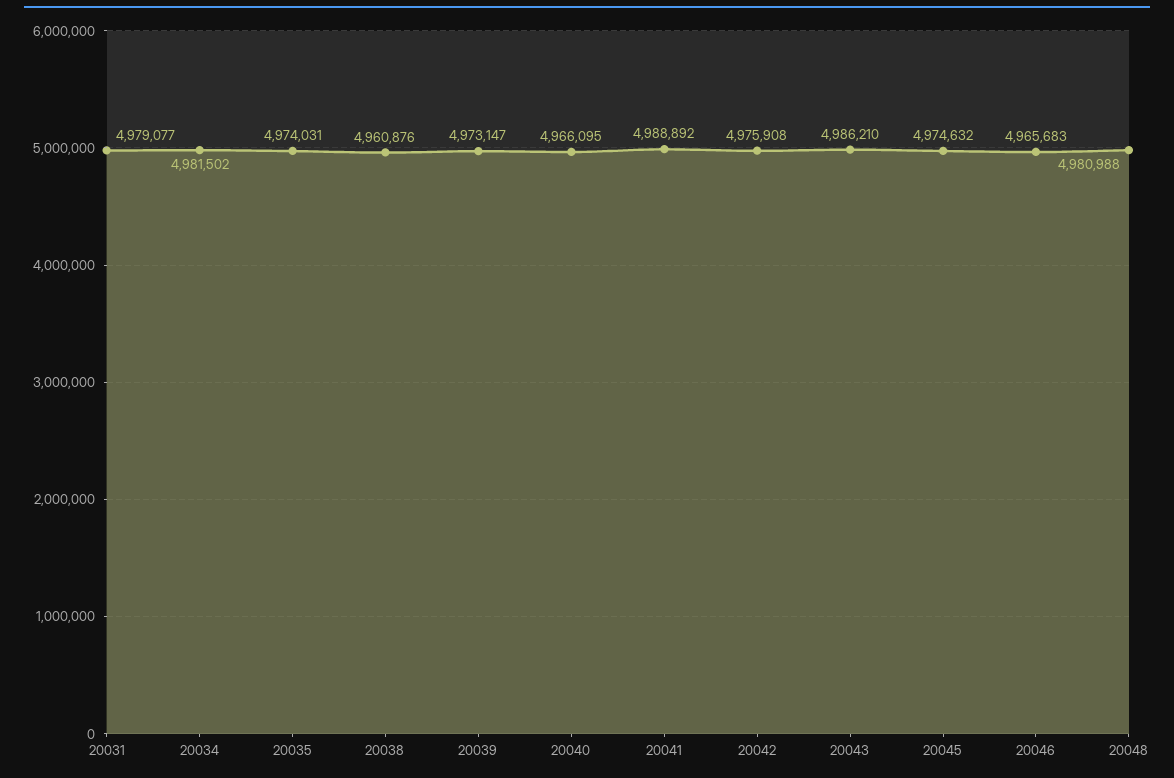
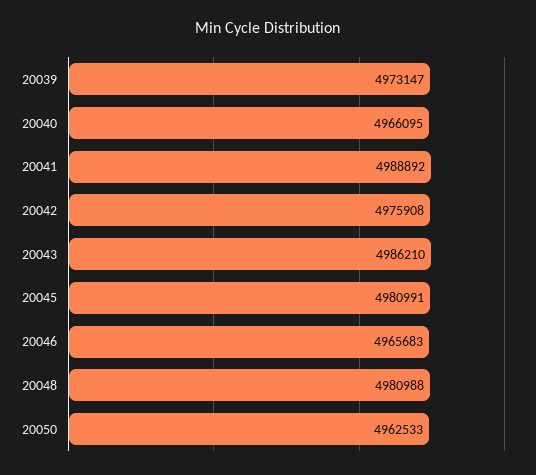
20031: 4979077 -> none
20034: 4981502 -> none
20035: 4974031 -> none
20038: 4960876 -> none
20045: 4974632 -> 4980991
20050: none -> 4962533

